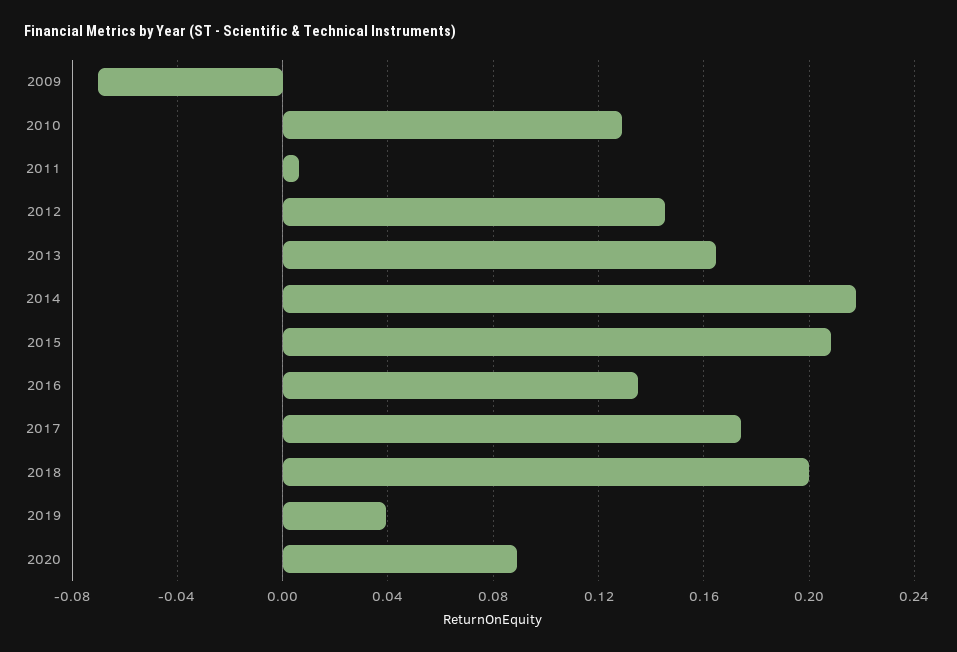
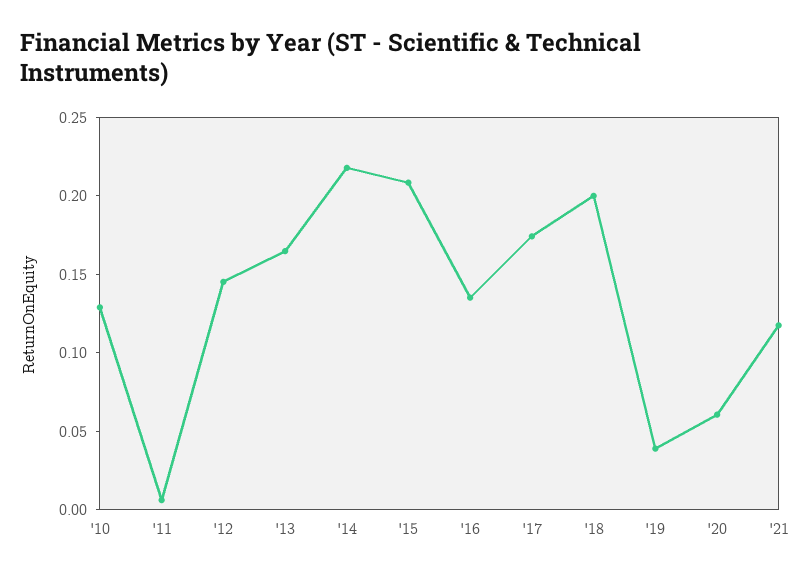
2009: -0.07 -> none
2020: 0.09 -> 0.06
'21: none -> 0.12

